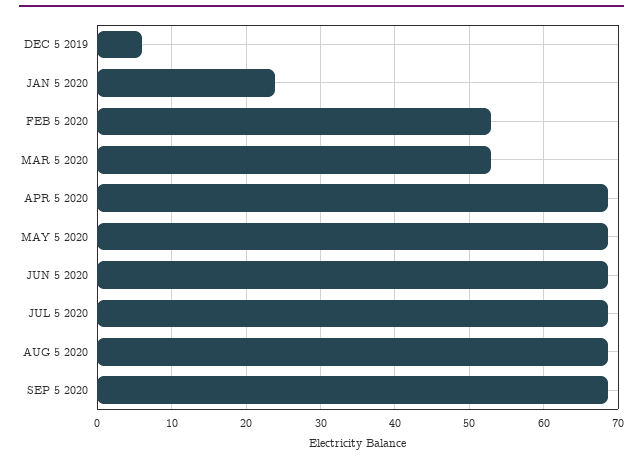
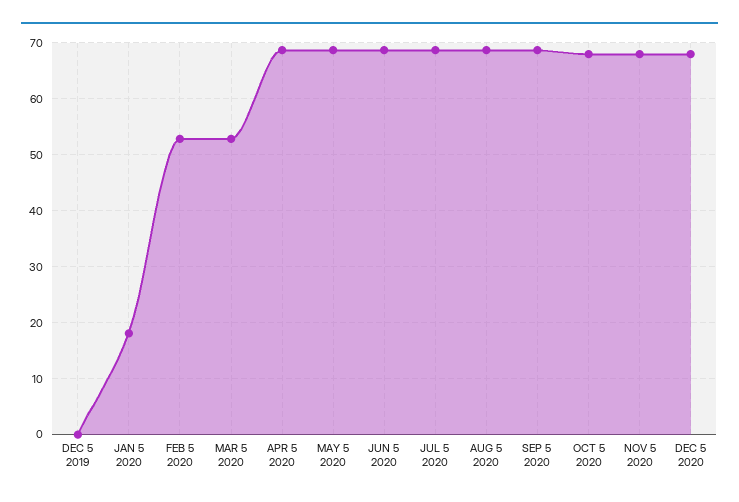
DEC 5 2019: 6 -> 0
JAN 5 2020: 24 -> 18
OCT 5 2020: none -> 68
NOV 5 2020: none -> 68
DEC 5 2020: none -> 68

